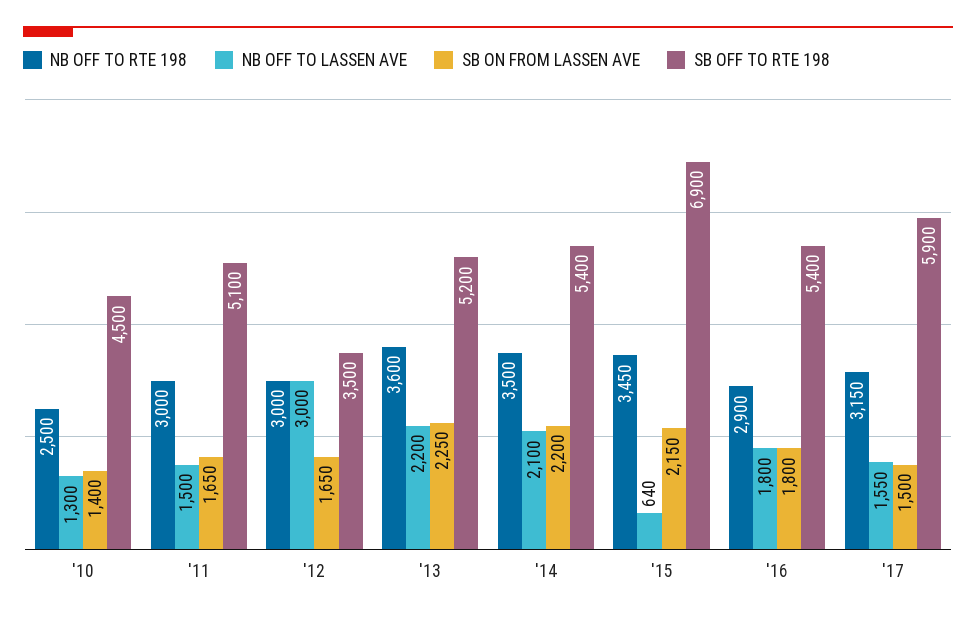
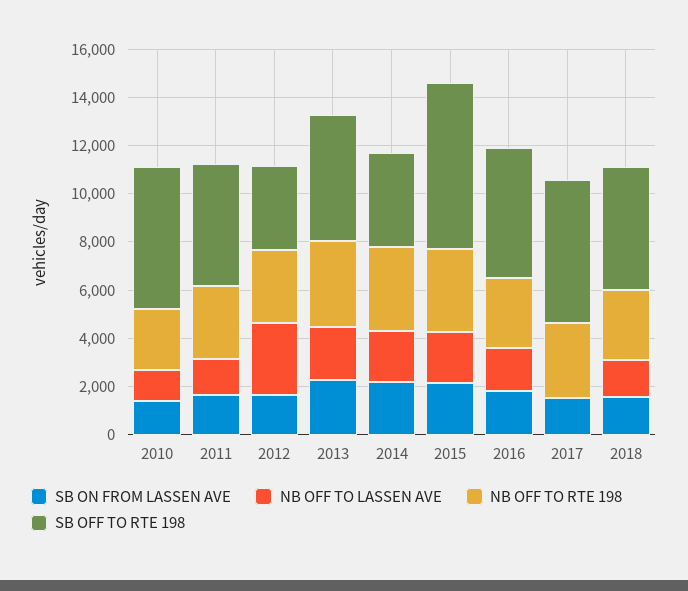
SB OFF TO RTE 198, '10: 4500 -> 6000
SB OFF TO RTE 198, '14: 5400 -> 4000
NB OFF TO LASSEN AVE, '15: 640 -> 2000
NB OFF TO LASSEN AVE, '17: 1550 -> 0
SB ON FROM LASSEN AVE, 2018: none -> 1500
NB OFF TO LASSEN AVE, 2018: none -> 1500
NB OFF TO RTE 198, 2018: none -> 3000
SB OFF TO RTE 198, 2018: none -> 5000

